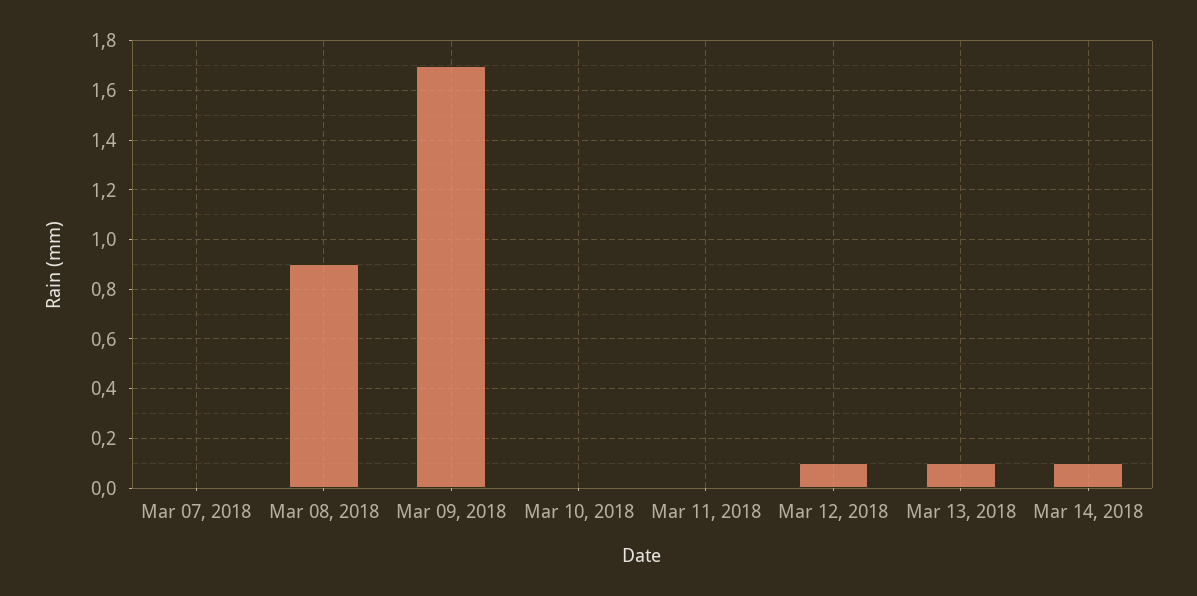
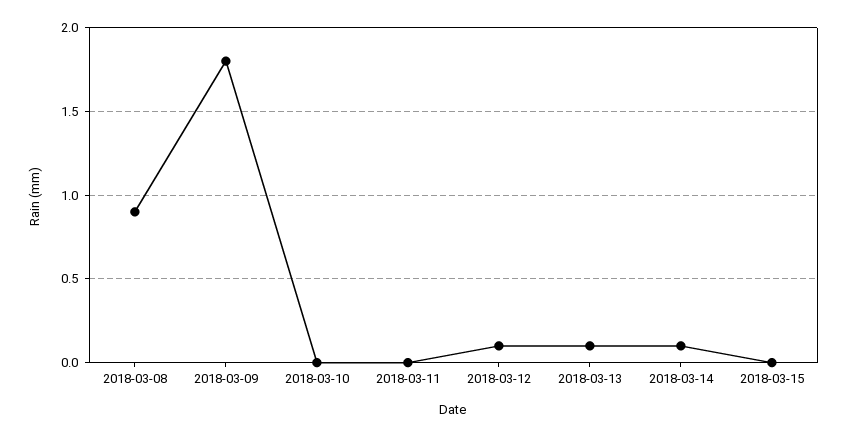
Mar 07, 2018: 0 -> none
Mar 09, 2018: 1.7 -> 1.8
2018-03-15: none -> 0

